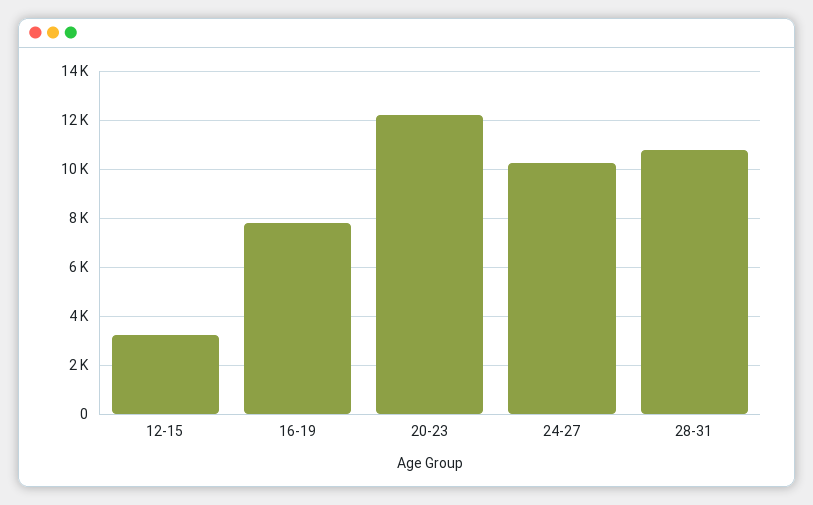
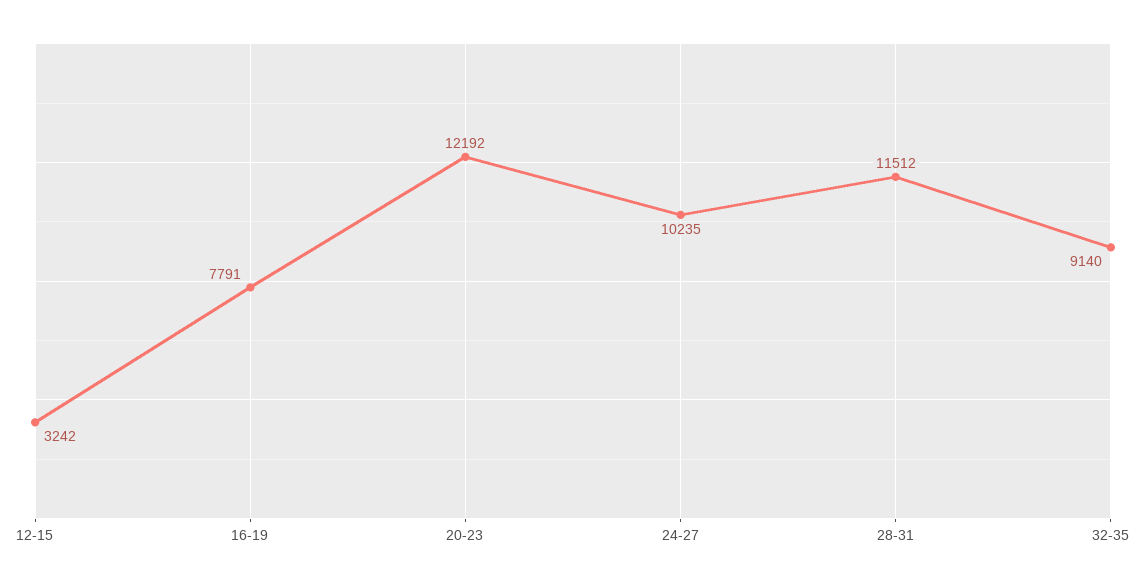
28-31: 10750 -> 11512
32-35: none -> 9140

